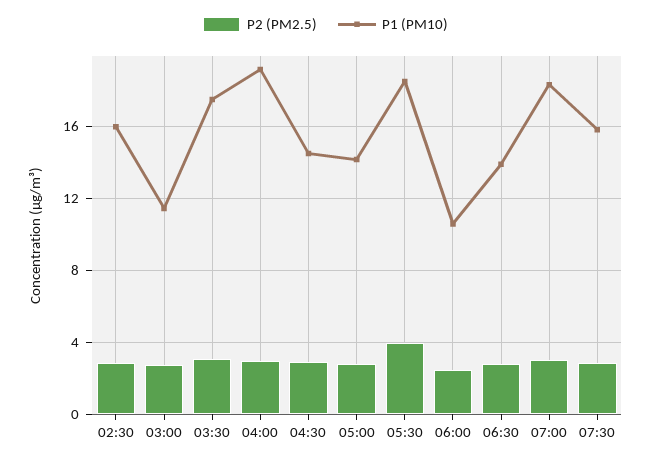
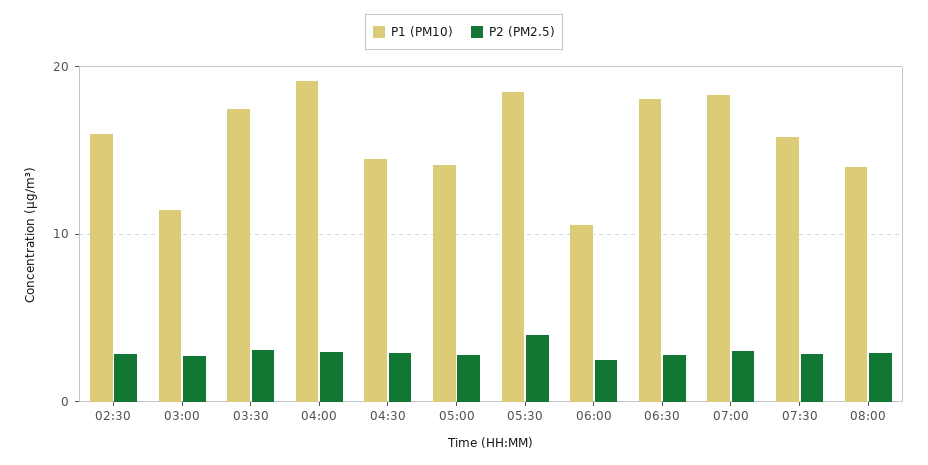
P1 (PM10), 06:30: 14 -> 18
P1 (PM10), 08:00: none -> 14
P2 (PM2.5), 08:00: none -> 3

